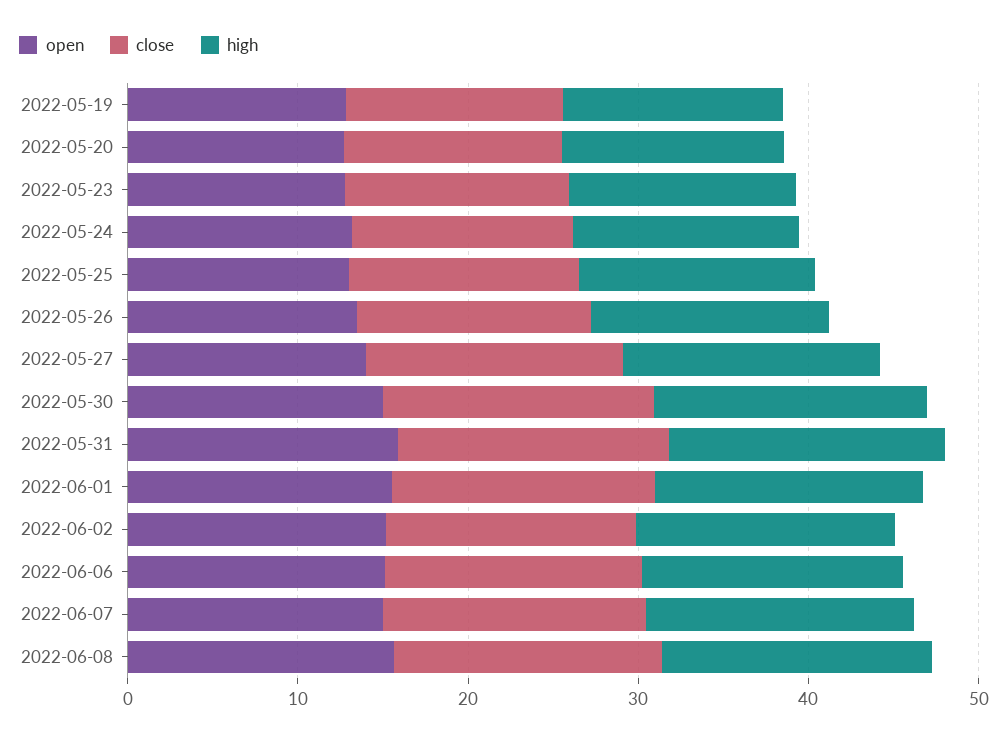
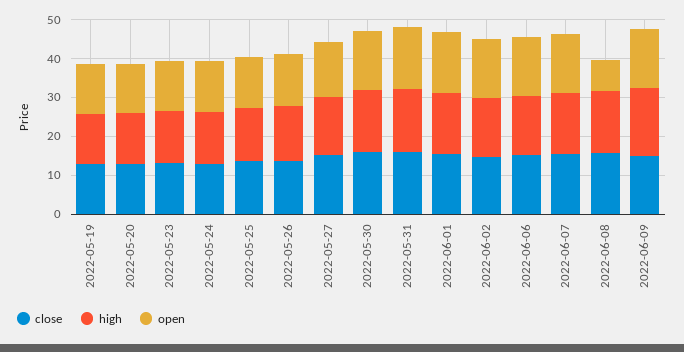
open, 2022-06-08: 16 -> 7.5
close, 2022-06-09: none -> 15
high, 2022-06-09: none -> 17.5
open, 2022-06-09: none -> 15

